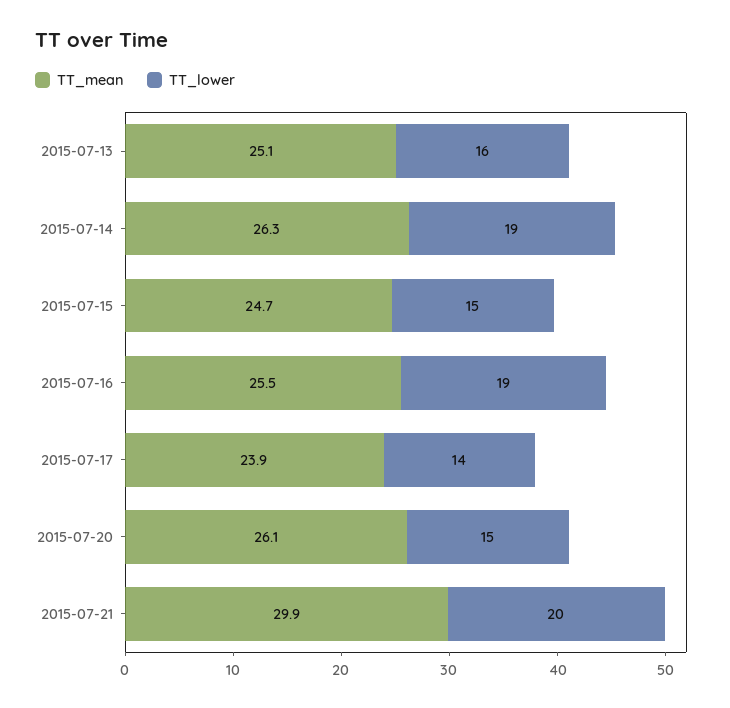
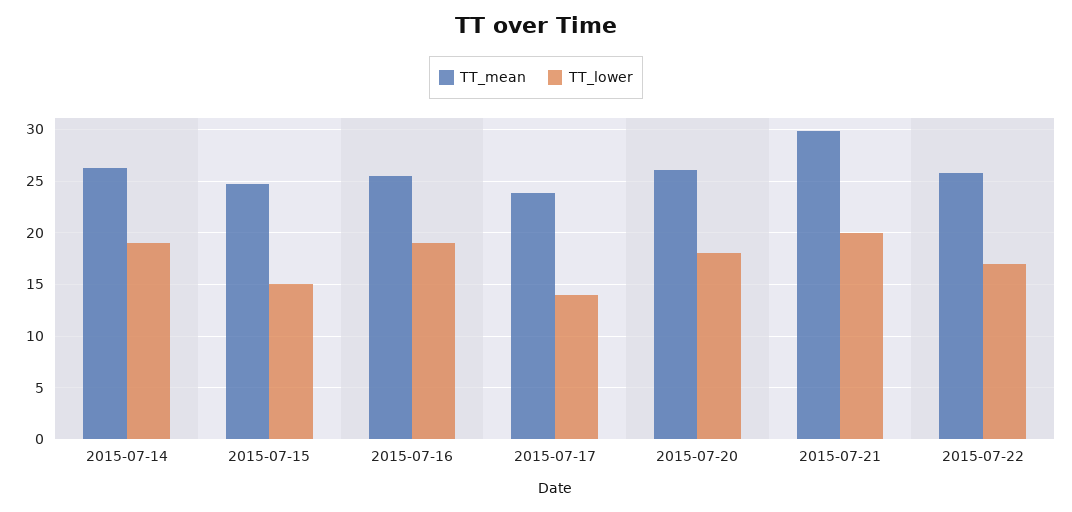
TT_mean, 2015-07-13: 25.1 -> none
TT_lower, 2015-07-13: 16 -> none
TT_lower, 2015-07-20: 15 -> 18
TT_mean, 2015-07-22: none -> 26
TT_lower, 2015-07-22: none -> 17

